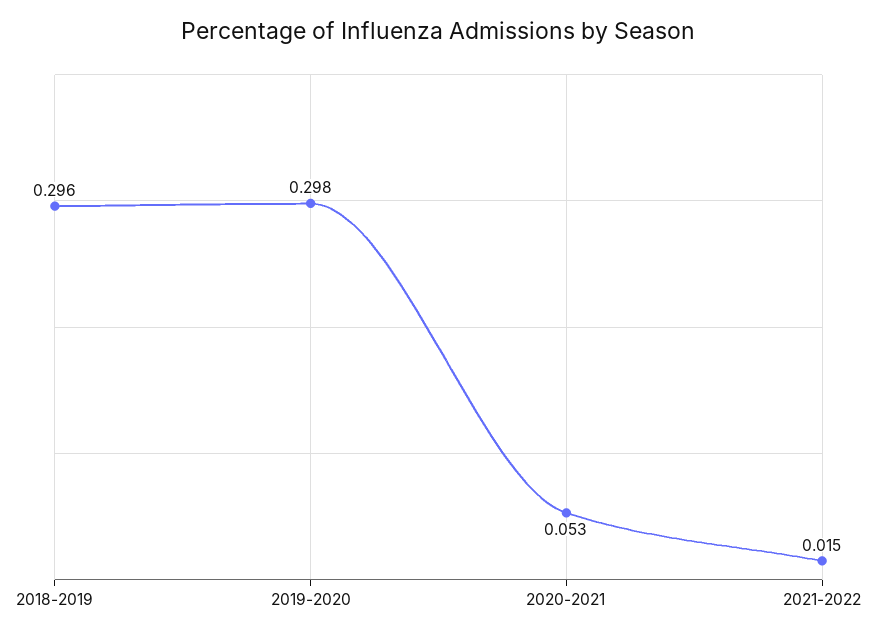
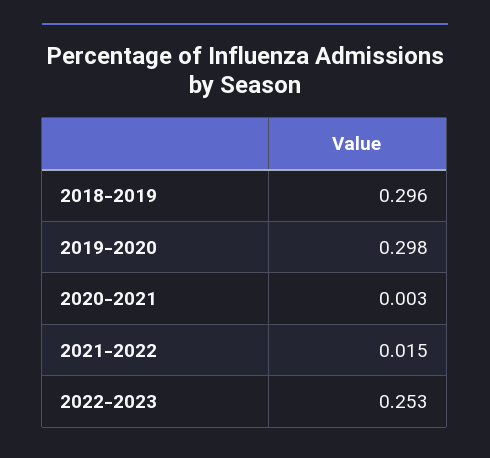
2020-2021: 0.053 -> 0.003
2022-2023: none -> 0.253

